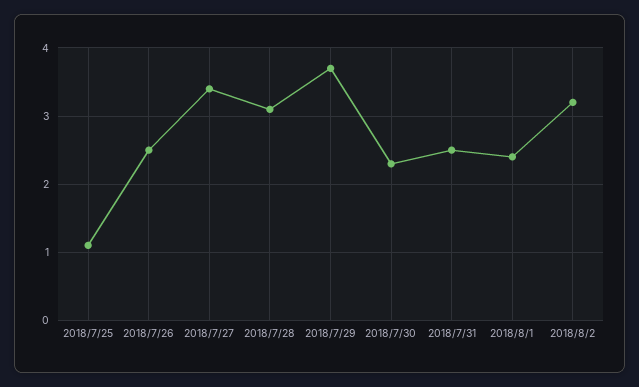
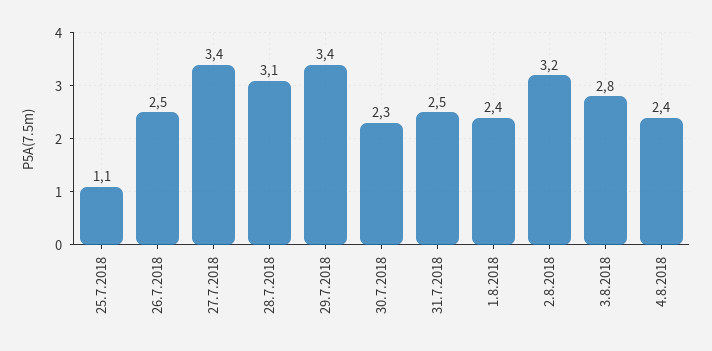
2018/7/29: 3.7 -> 3.4
3.8.2018: none -> 2.8
4.8.2018: none -> 2.4

